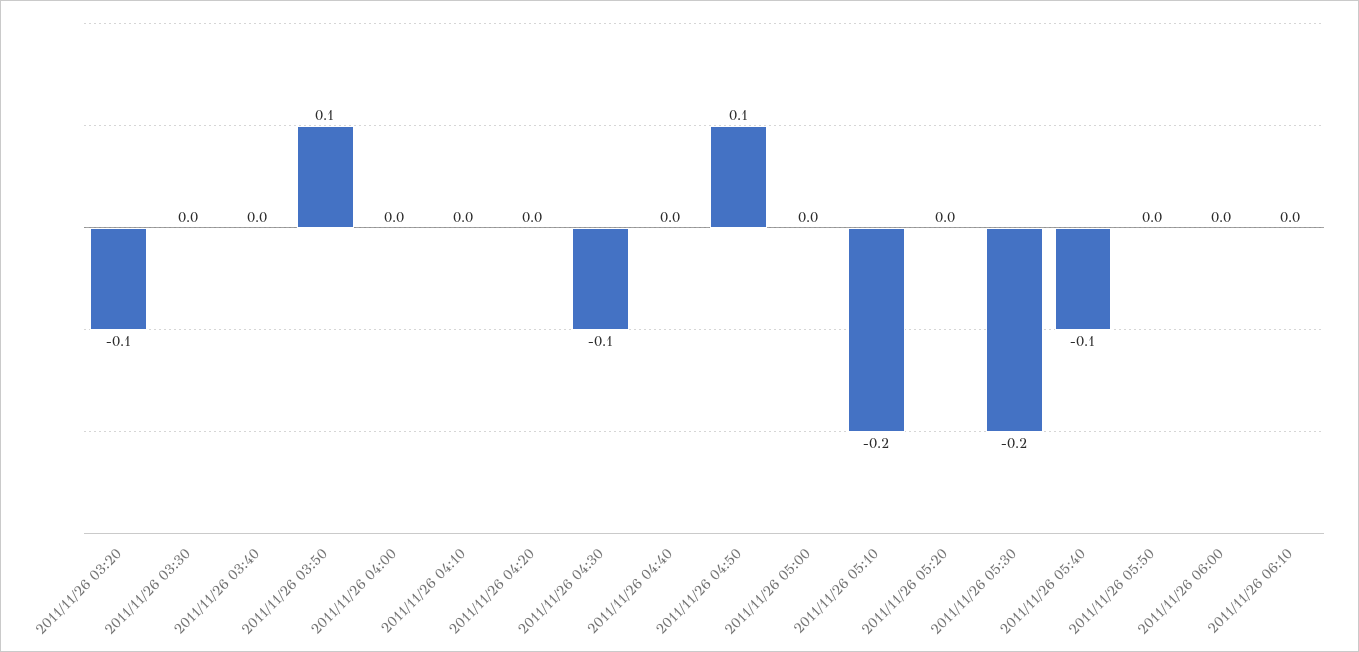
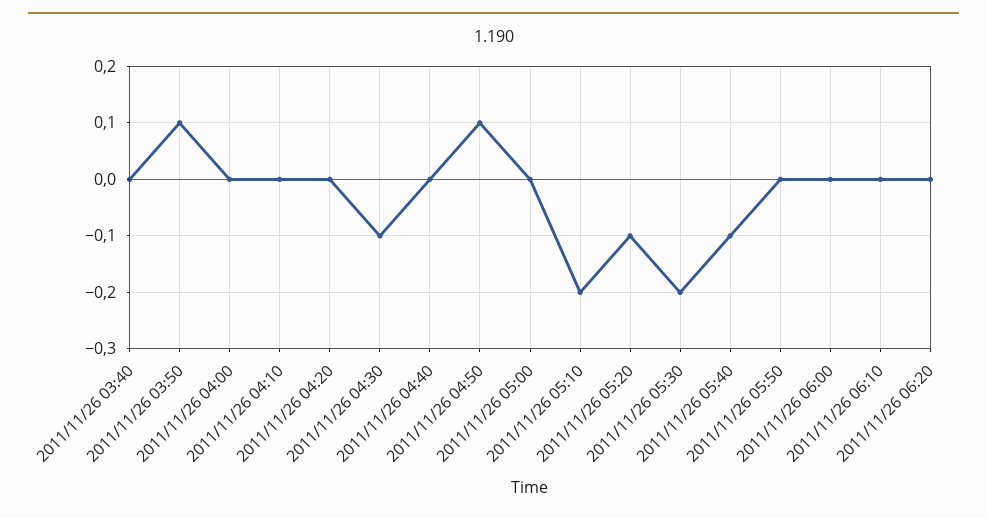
2011/11/26 03:20: -0.1 -> none
2011/11/26 03:30: 0 -> none
2011/11/26 05:20: 0 -> -0.1
2011/11/26 06:20: none -> 0

